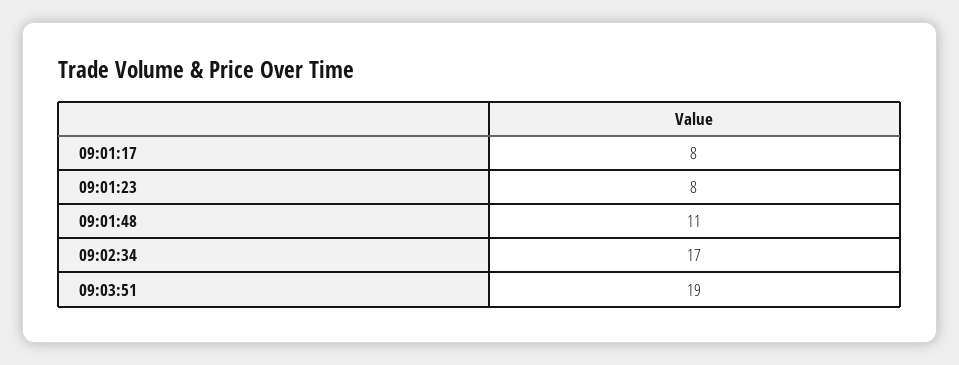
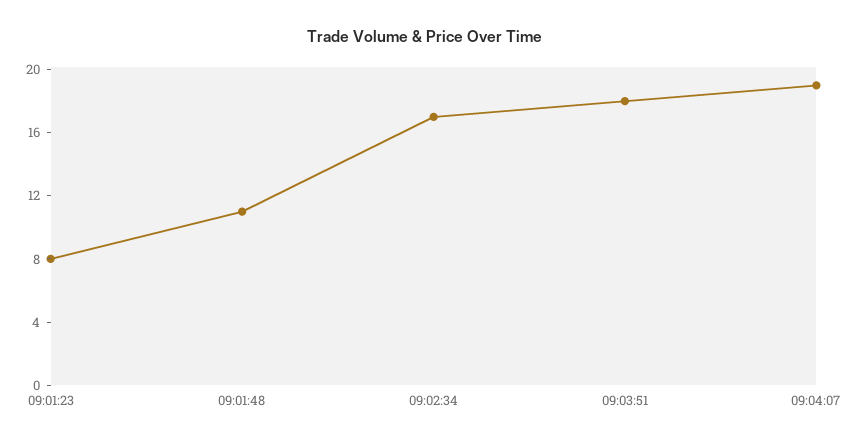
09:01:17: 8 -> none
09:03:51: 19 -> 18
09:04:07: none -> 19

